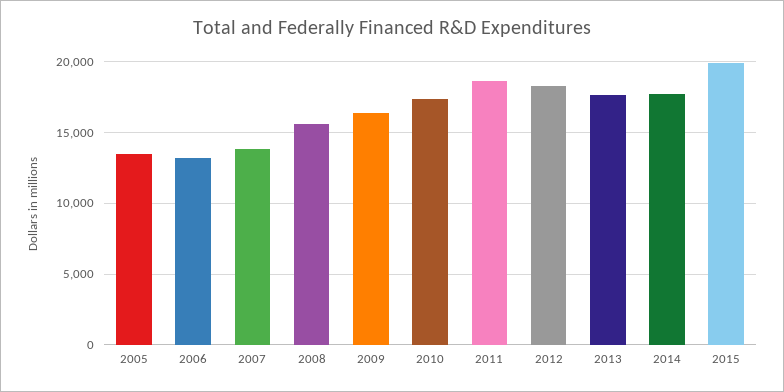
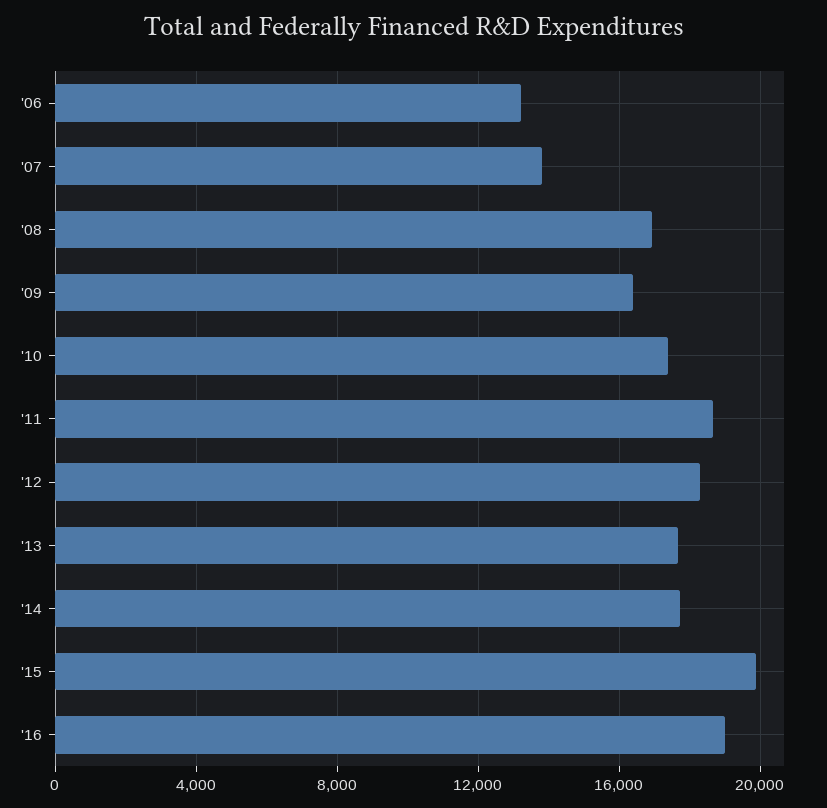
2005: 13500 -> none
2008: 15500 -> 17000
'16: none -> 19000

